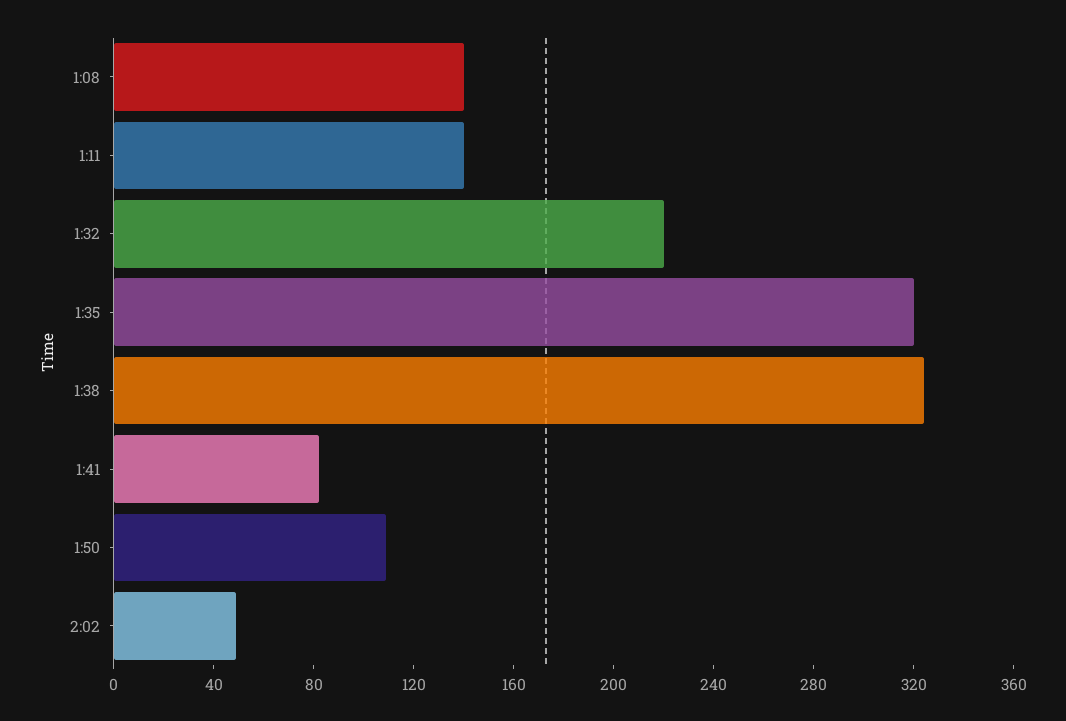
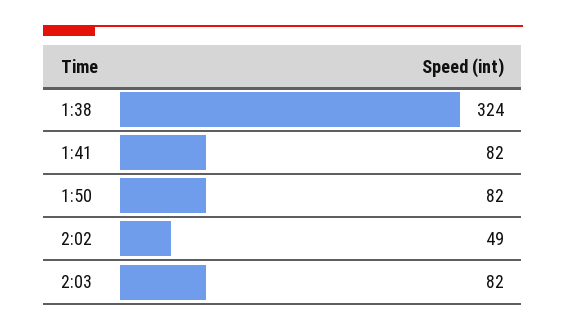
1:08: 140 -> none
1:11: 140 -> none
1:32: 220 -> none
1:35: 320 -> none
1:50: 110 -> 82
2:03: none -> 82

